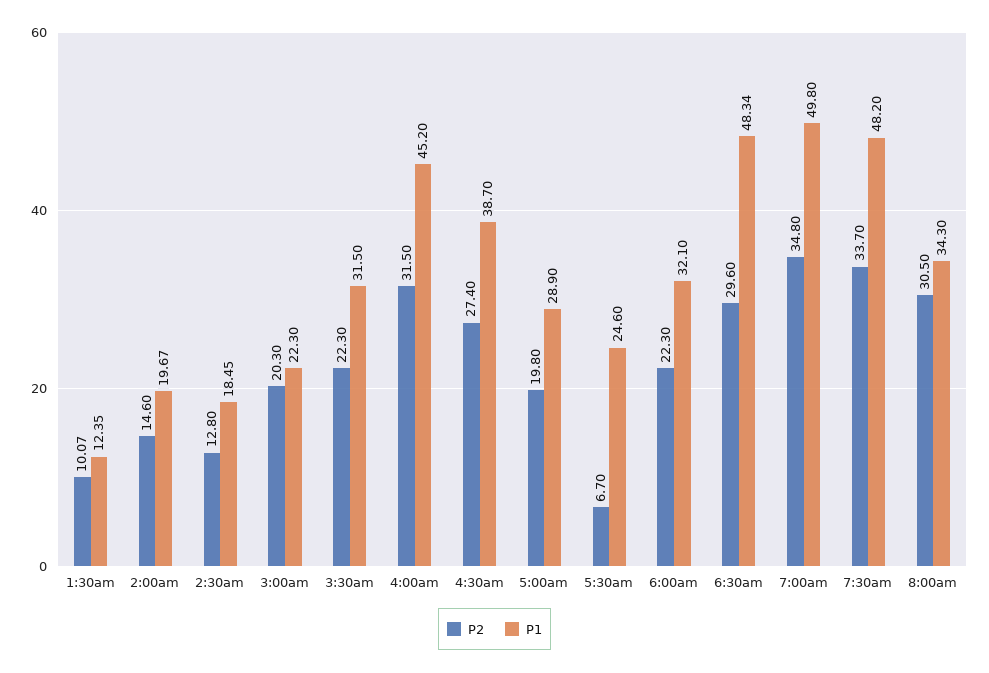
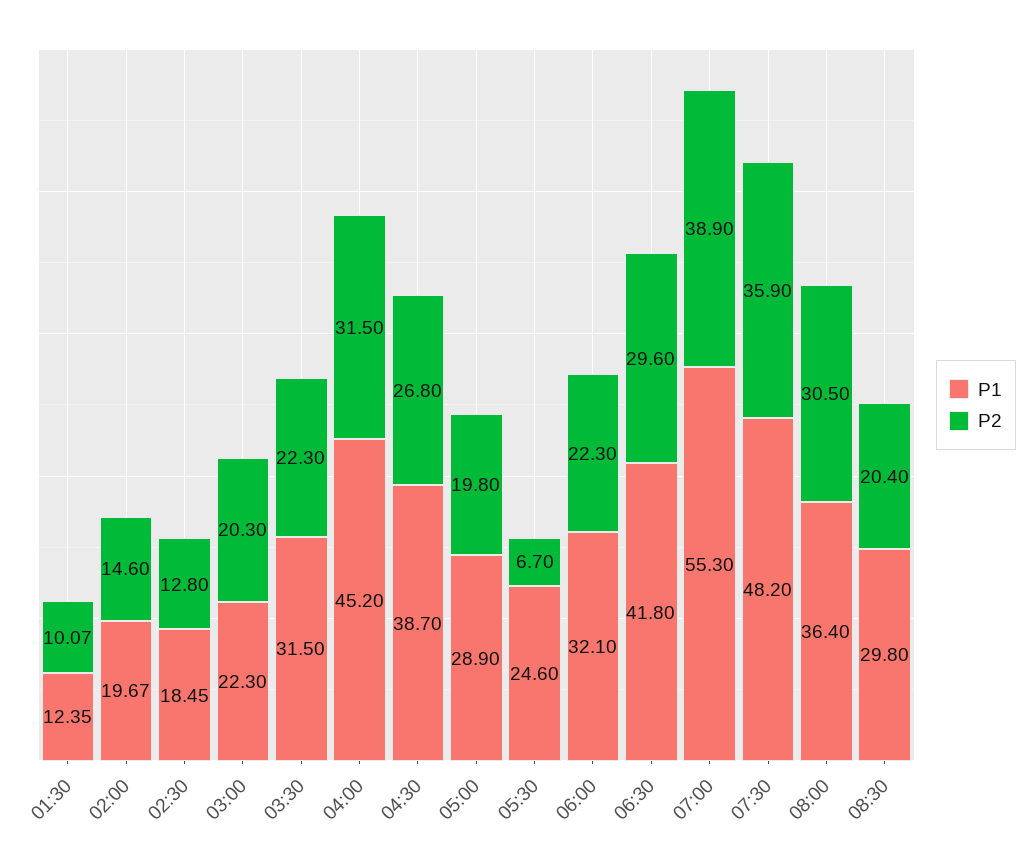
P2, 4:30am: 27.4 -> 26.8
P1, 6:30am: 48.34 -> 41.8
P2, 7:00am: 34.8 -> 38.9
P1, 7:00am: 49.8 -> 55.3
P2, 7:30am: 33.7 -> 35.9
P1, 8:00am: 34.3 -> 36.4
P1, 08:30: none -> 29.8
P2, 08:30: none -> 20.4

